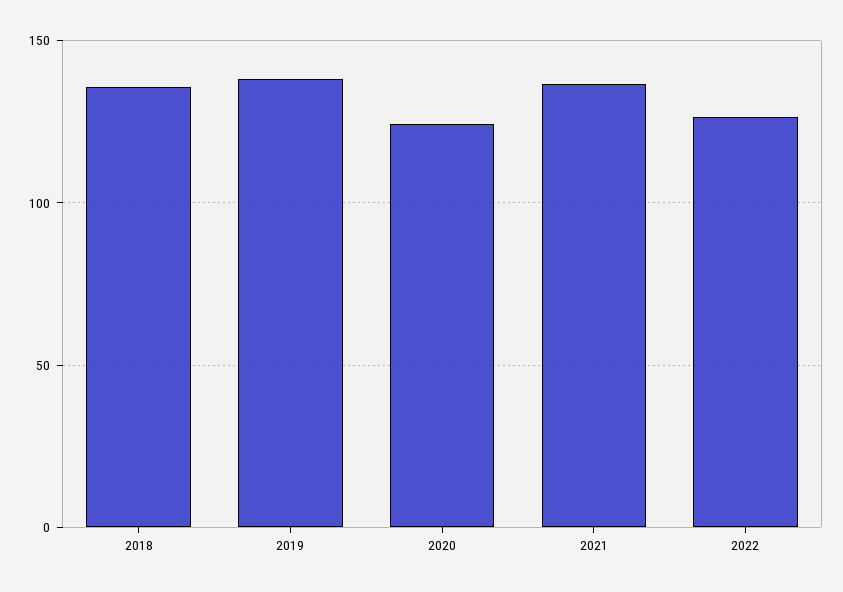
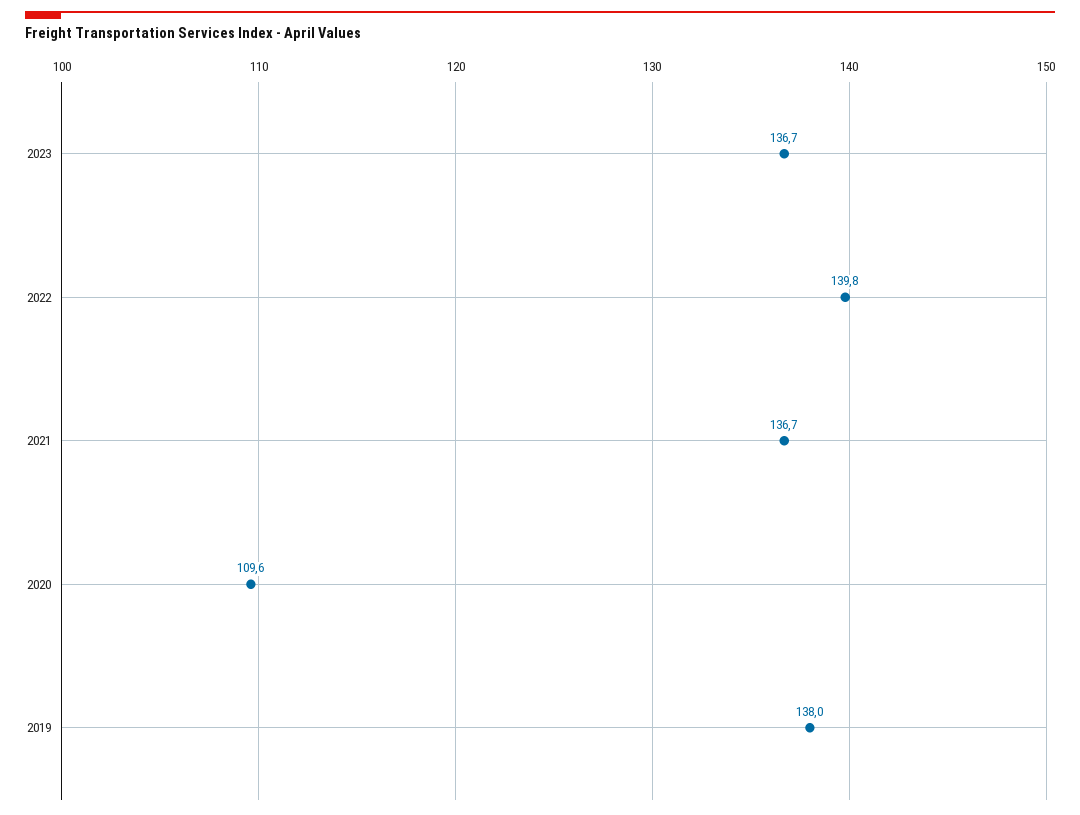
2018: 135 -> none
2020: 125 -> 109.6
2022: 125 -> 139.8
2023: none -> 136.7

